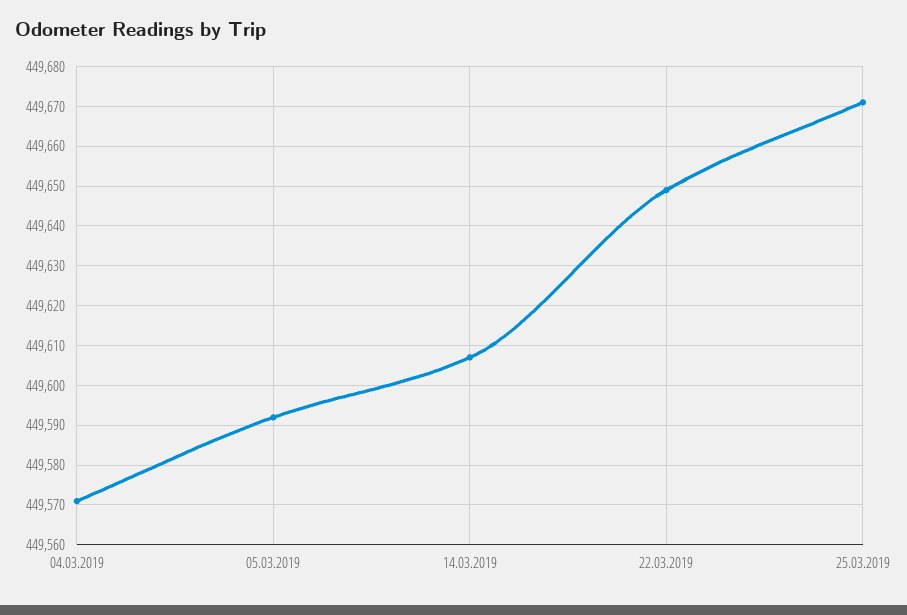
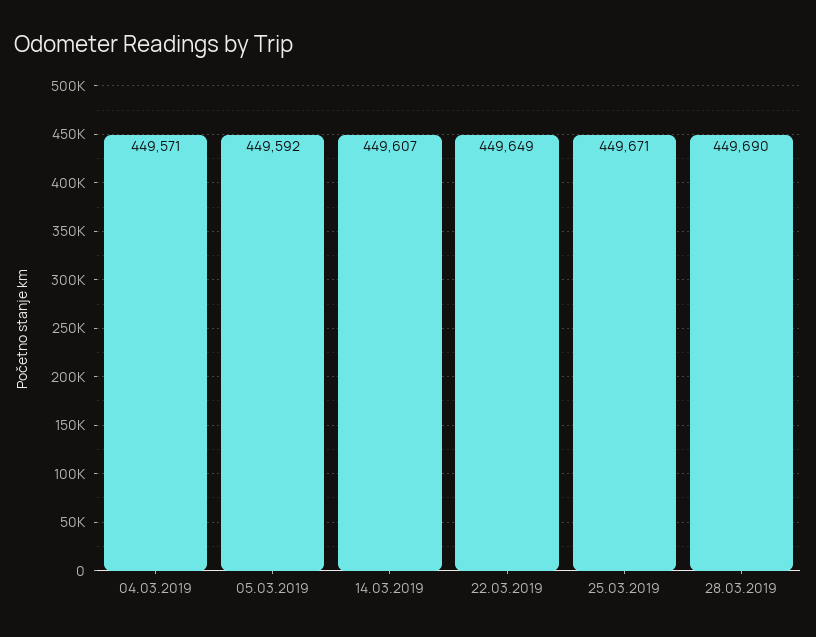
28.03.2019: none -> 449690

